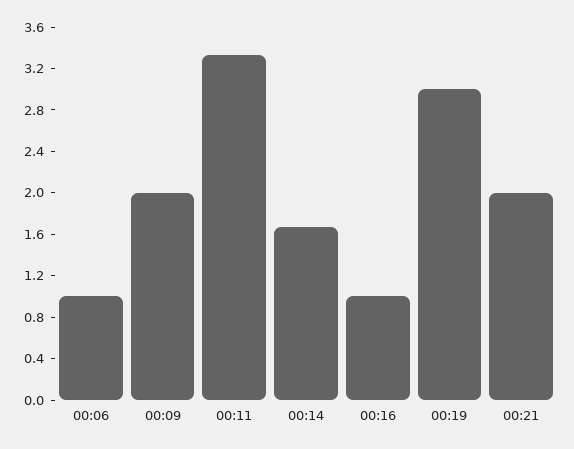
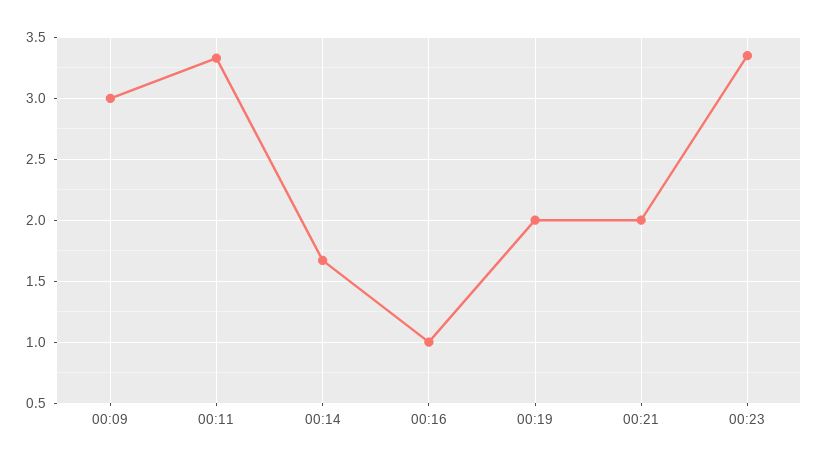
00:06: 1 -> none
00:09: 2 -> 3
00:19: 3 -> 2
00:23: none -> 3.35

